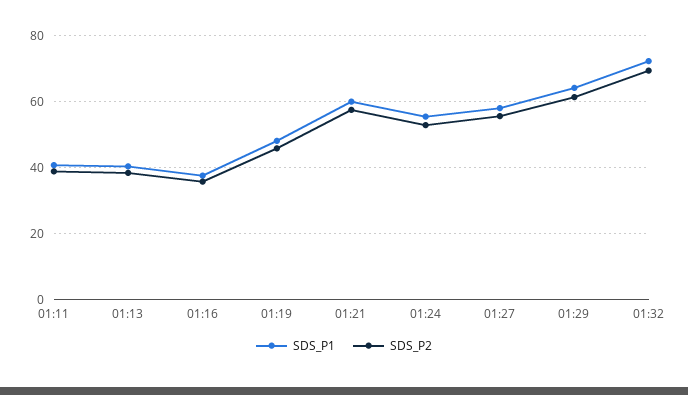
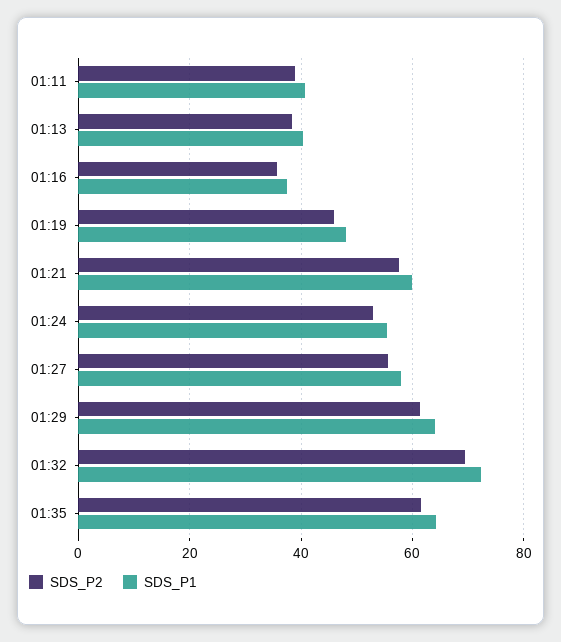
SDS_P2, 01:35: none -> 62
SDS_P1, 01:35: none -> 64

